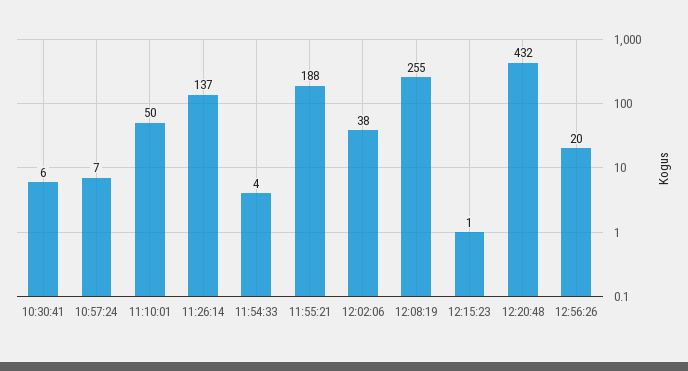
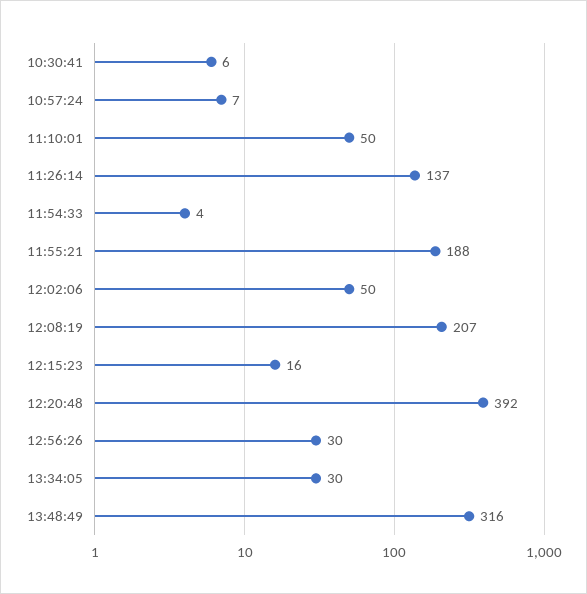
12:02:06: 38 -> 50
12:08:19: 255 -> 207
12:15:23: 1 -> 16
12:20:48: 432 -> 392
12:56:26: 20 -> 30
13:34:05: none -> 30
13:48:49: none -> 316

